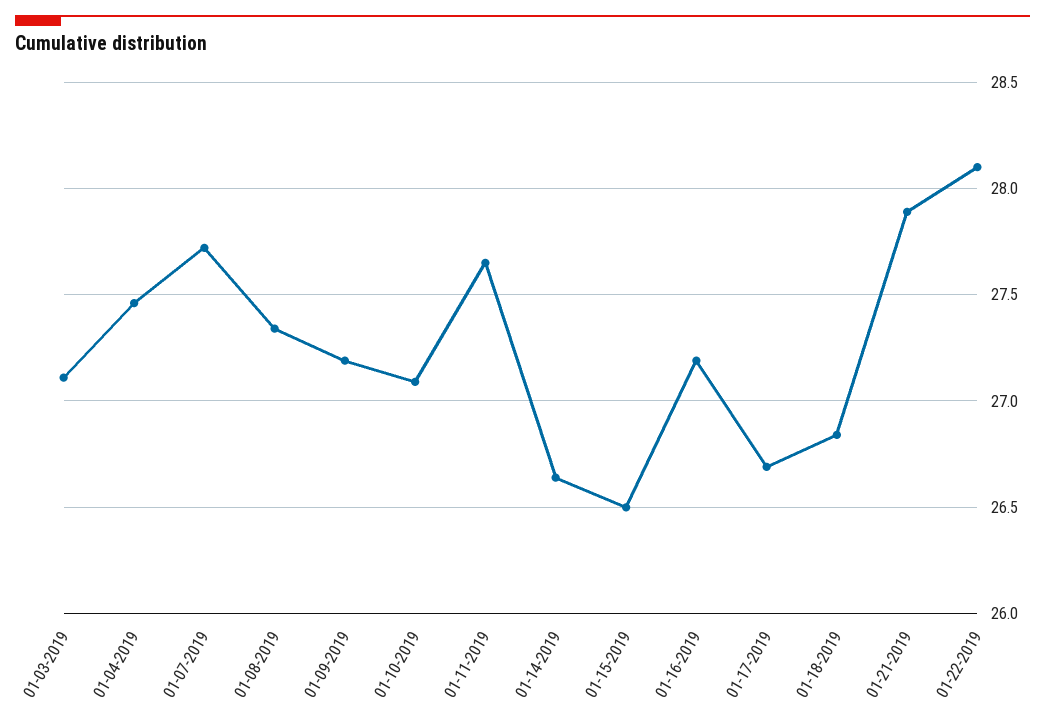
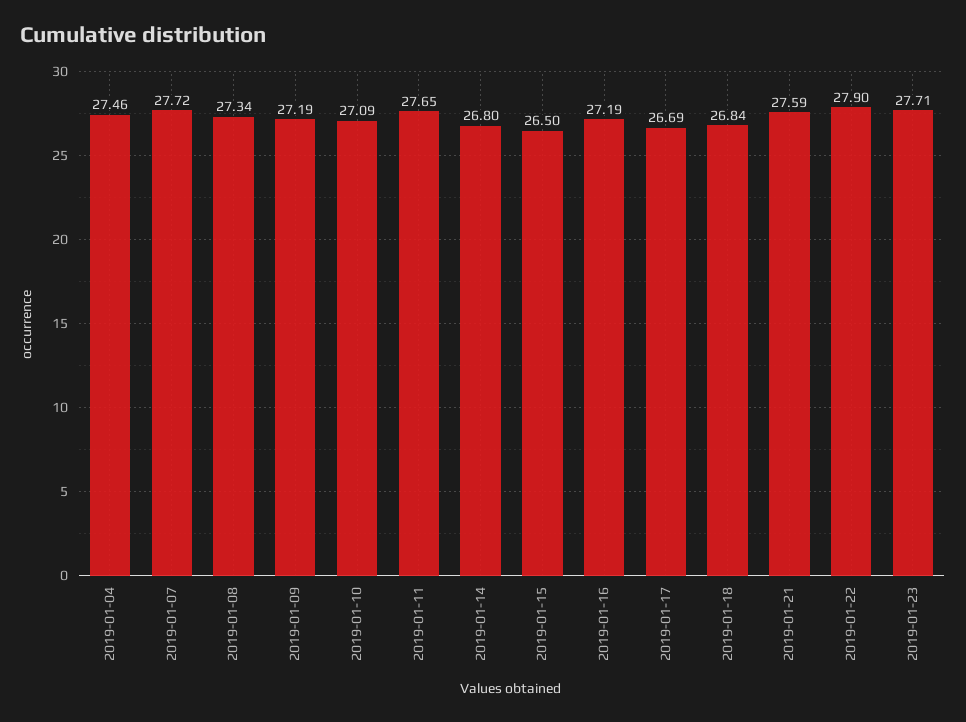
01-03-2019: 27.1 -> none
01-14-2019: 26.65 -> 26.8
01-21-2019: 27.9 -> 27.59
01-22-2019: 28.1 -> 27.9
2019-01-23: none -> 27.71

